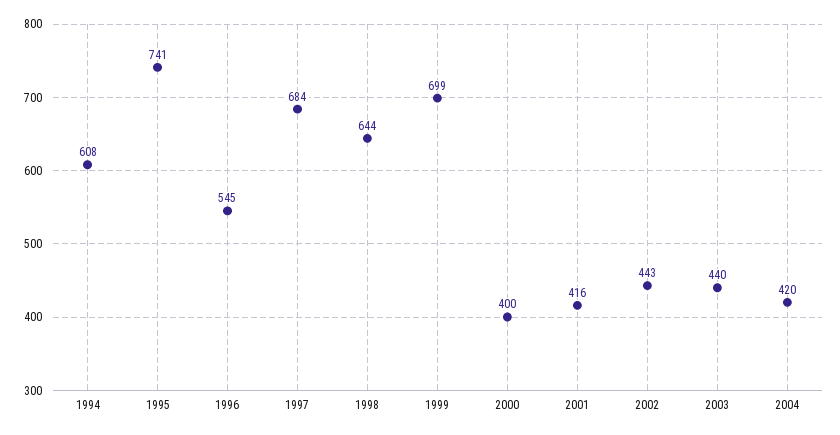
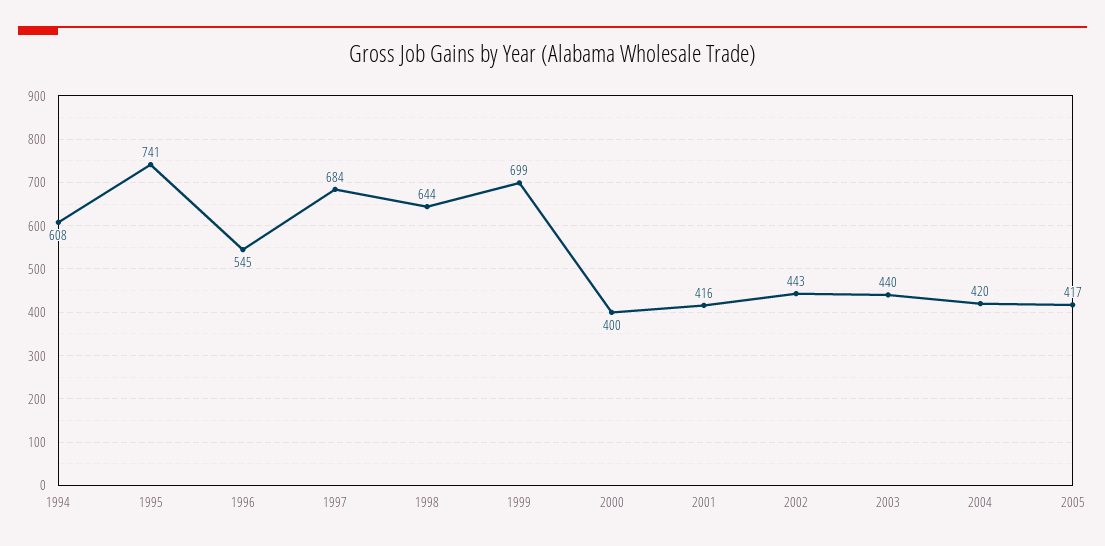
2005: none -> 417

